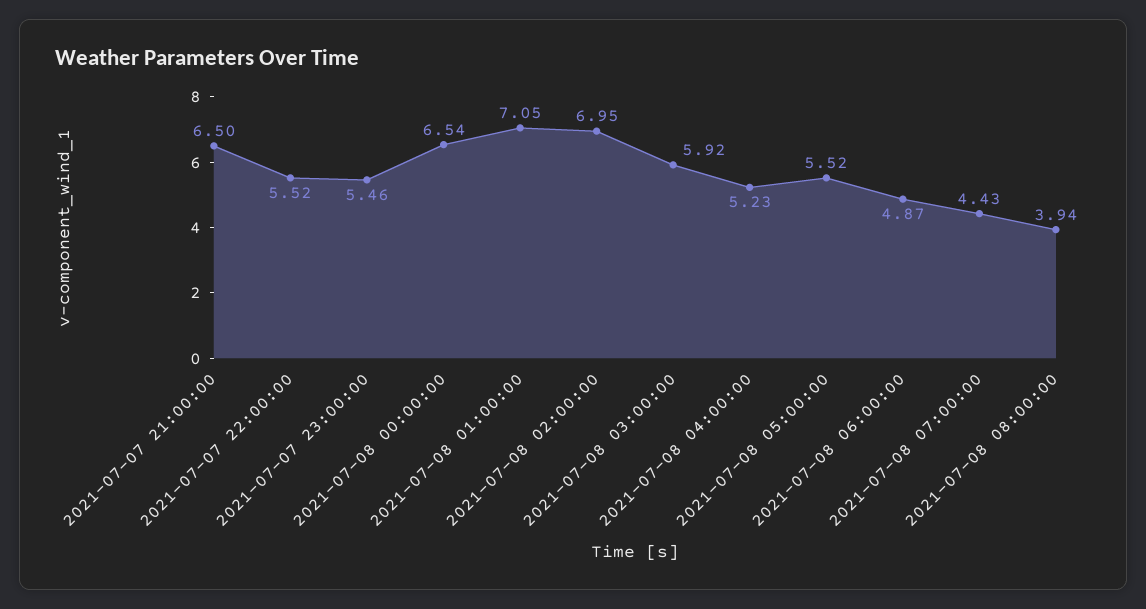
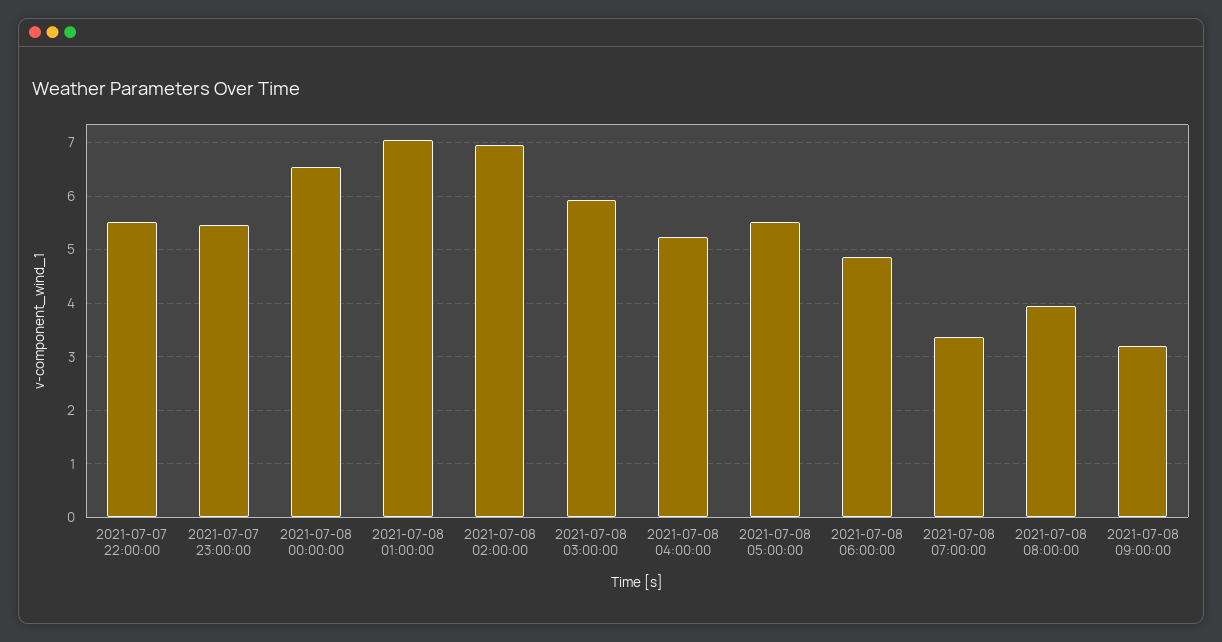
2021-07-07 21:00:00: 6.5 -> none
2021-07-08 07:00:00: 4.43 -> 3.4
2021-07-08 09:00:00: none -> 3.2

